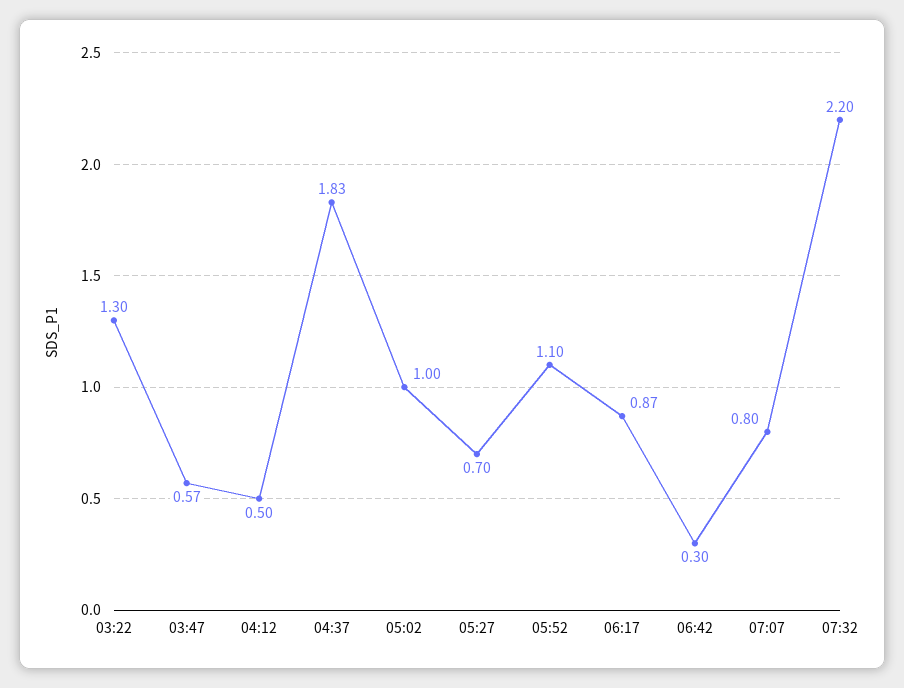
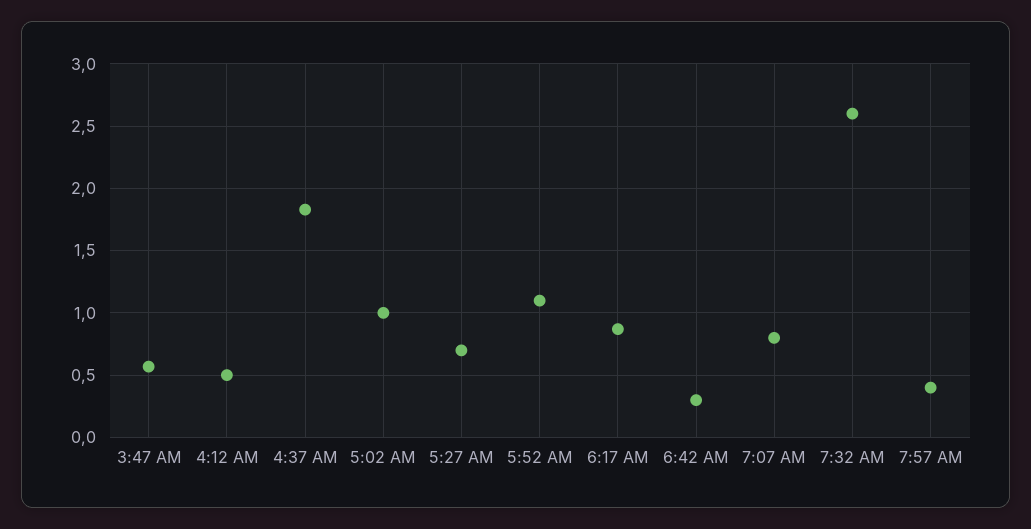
03:22: 1.3 -> none
07:32: 2.2 -> 2.6
7:57 AM: none -> 0.4

